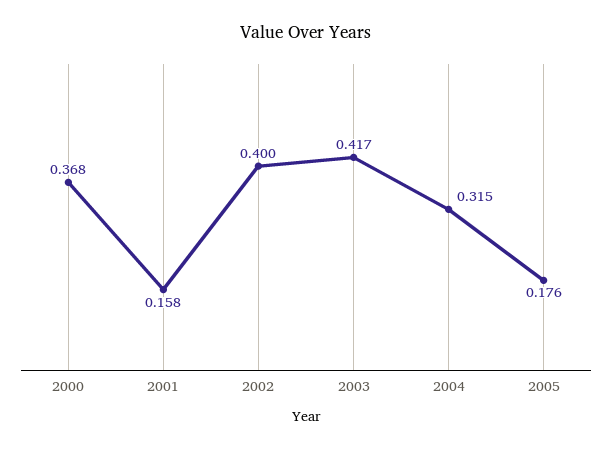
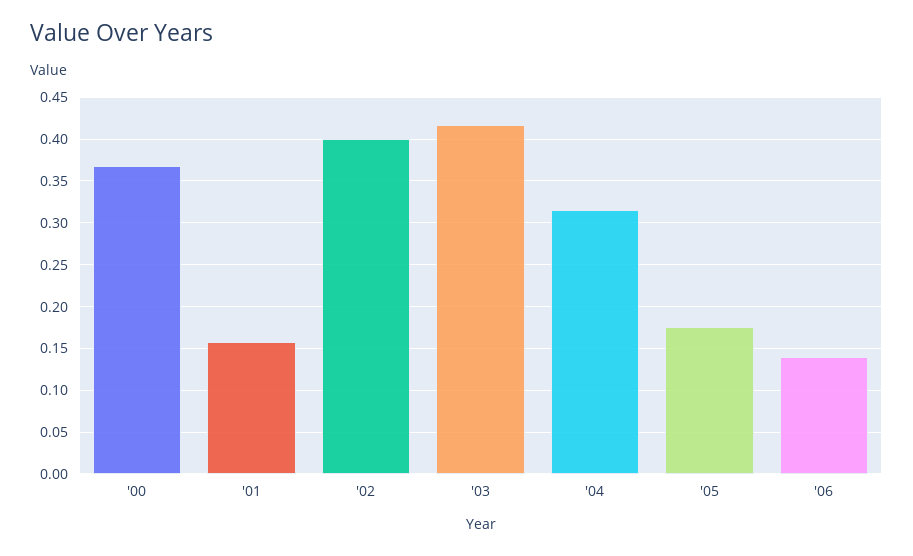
'06: none -> 0.14

